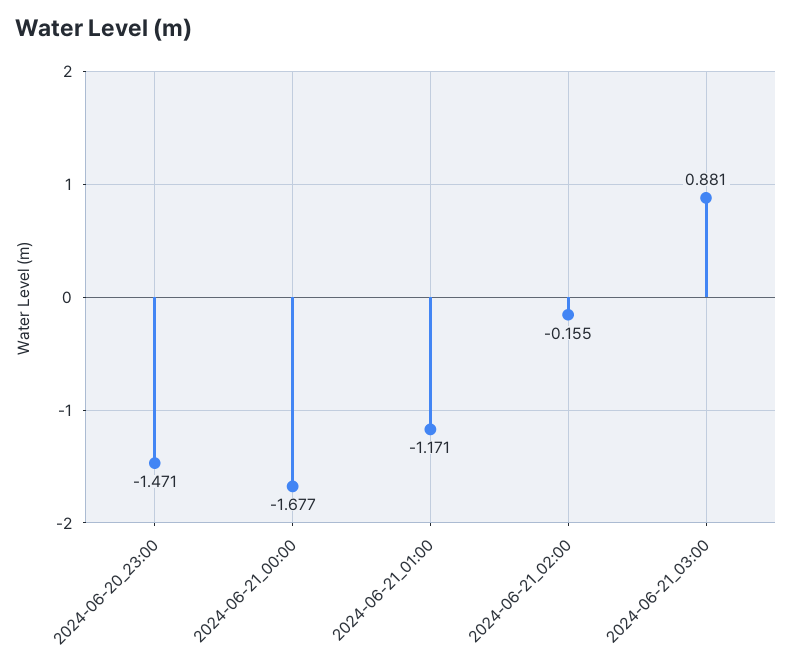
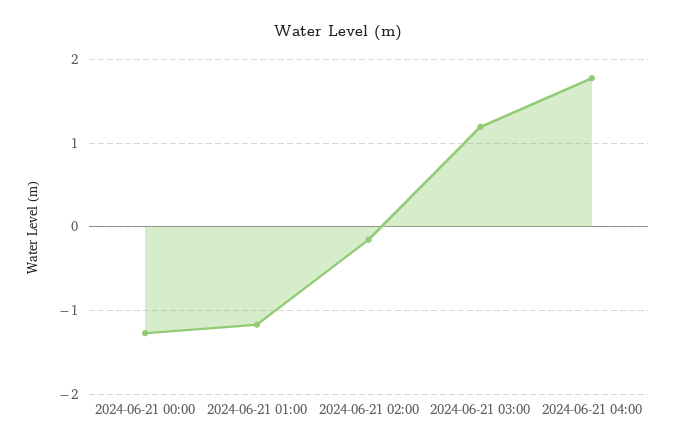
2024-06-20_23:00: -1.471 -> none
2024-06-21_00:00: -1.677 -> -1.3
2024-06-21_03:00: 0.881 -> 1.2
2024-06-21 04:00: none -> 1.8

